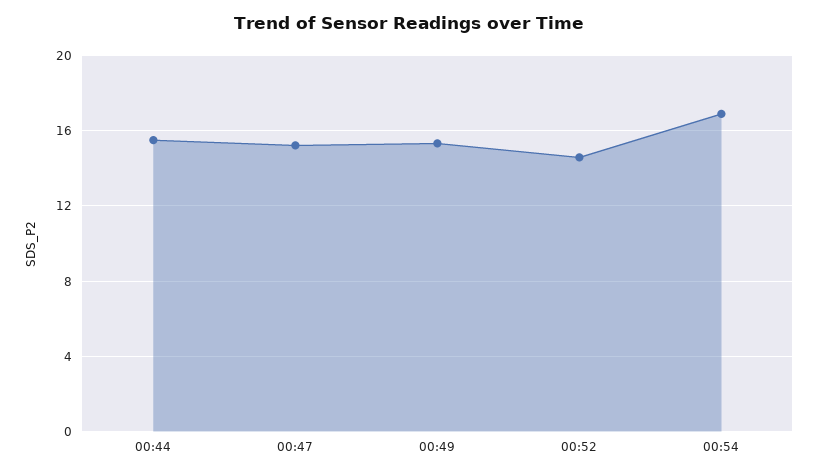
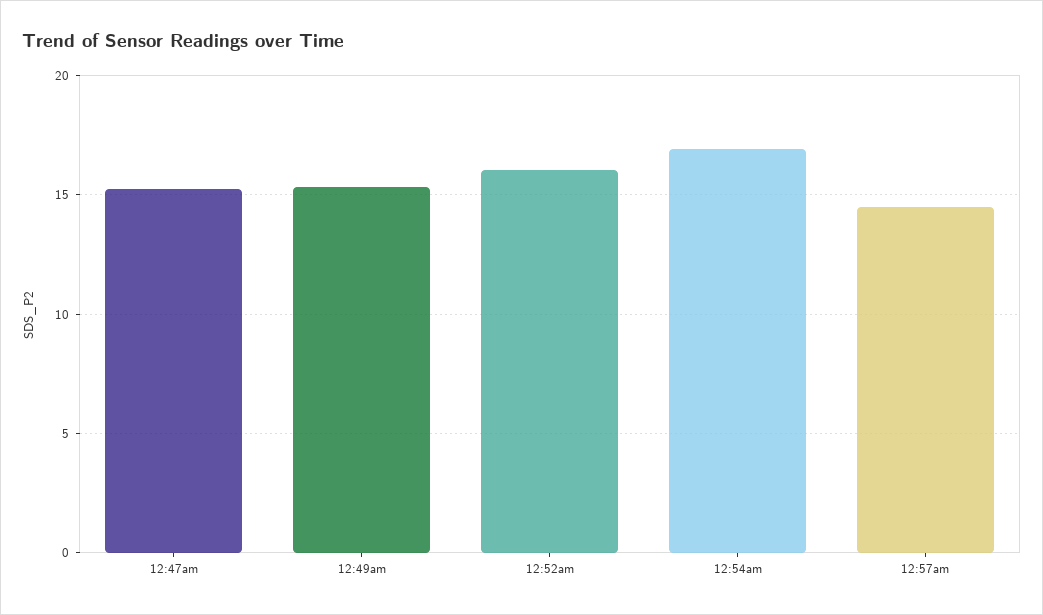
00:44: 15.5 -> none
00:52: 14.5 -> 16
12:57am: none -> 14.5

